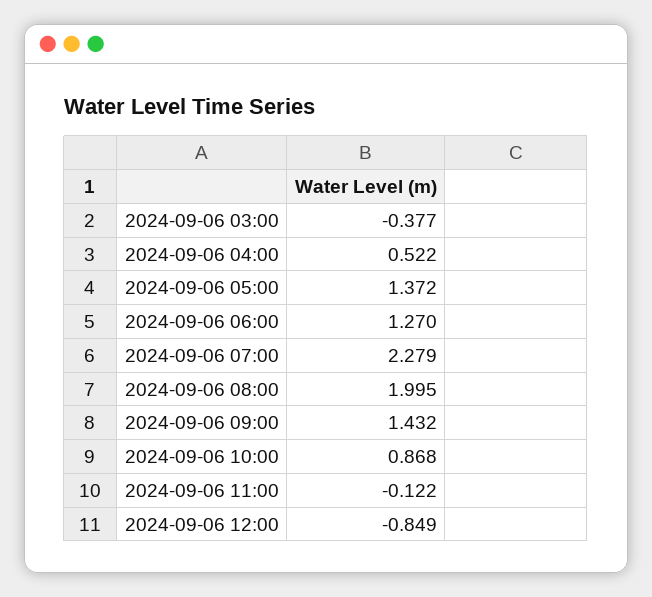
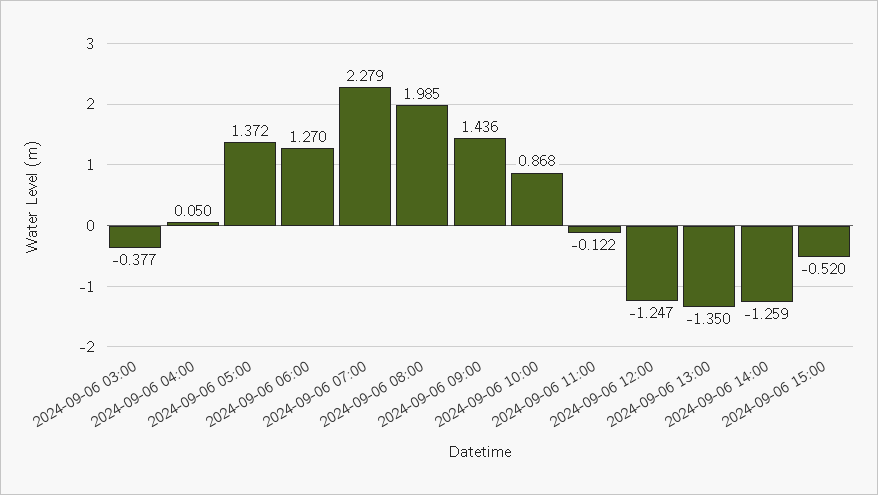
2024-09-06 04:00: 0.522 -> 0.05
2024-09-06 08:00: 1.995 -> 1.985
2024-09-06 09:00: 1.432 -> 1.436
2024-09-06 12:00: -0.849 -> -1.247
2024-09-06 13:00: none -> -1.35
2024-09-06 14:00: none -> -1.259
2024-09-06 15:00: none -> -0.52

